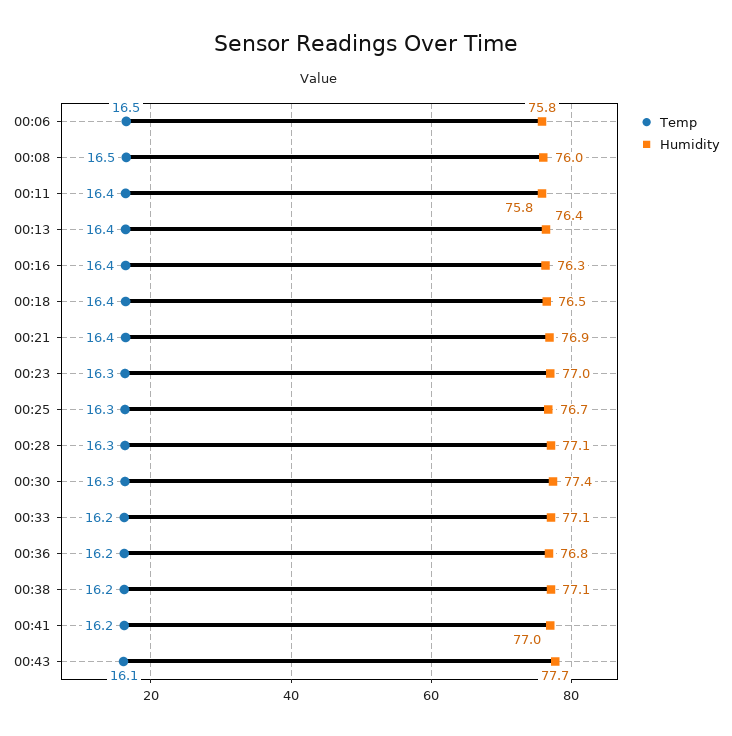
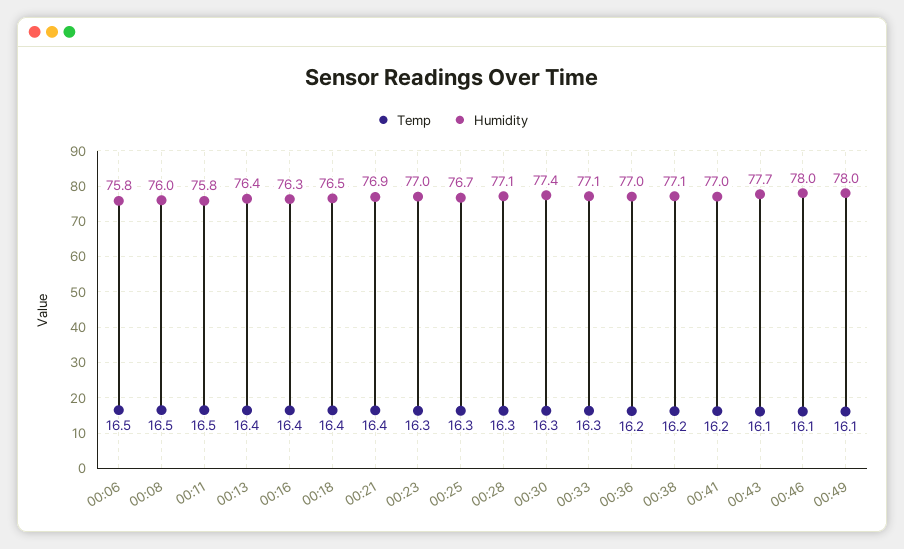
Temp, 00:11: 16.4 -> 16.5
Temp, 00:33: 16.2 -> 16.3
Humidity, 00:36: 76.8 -> 77
Temp, 00:46: none -> 16.1
Humidity, 00:46: none -> 78
Temp, 00:49: none -> 16.1
Humidity, 00:49: none -> 78

